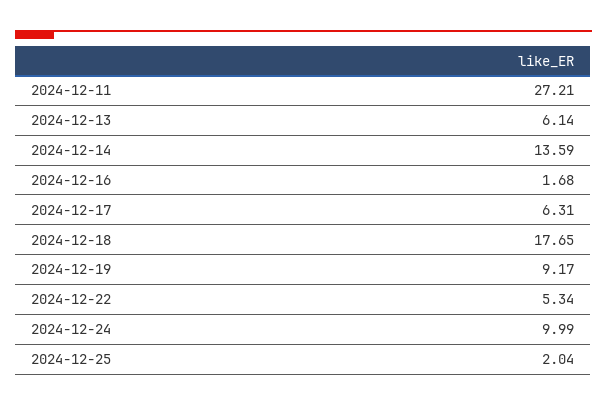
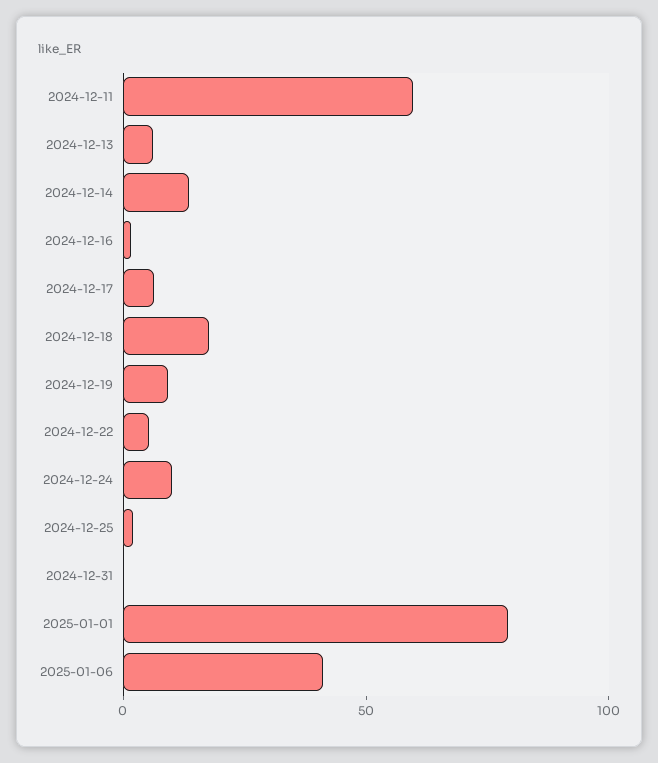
2024-12-11: 27.21 -> 60
2024-12-31: none -> 0
2025-01-01: none -> 80
2025-01-06: none -> 40

